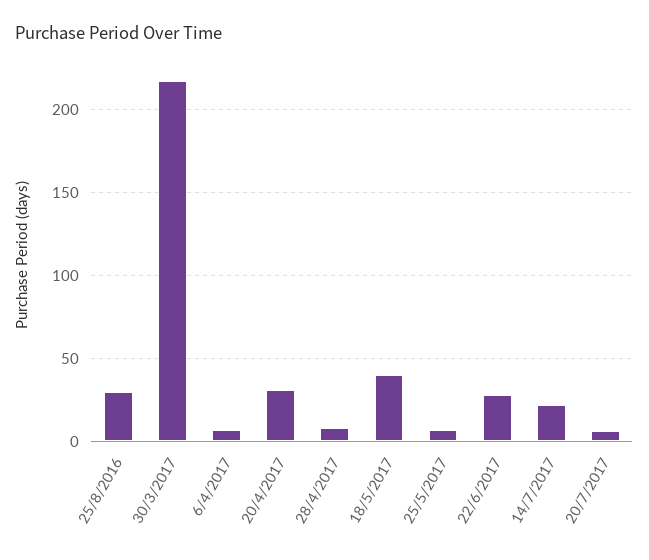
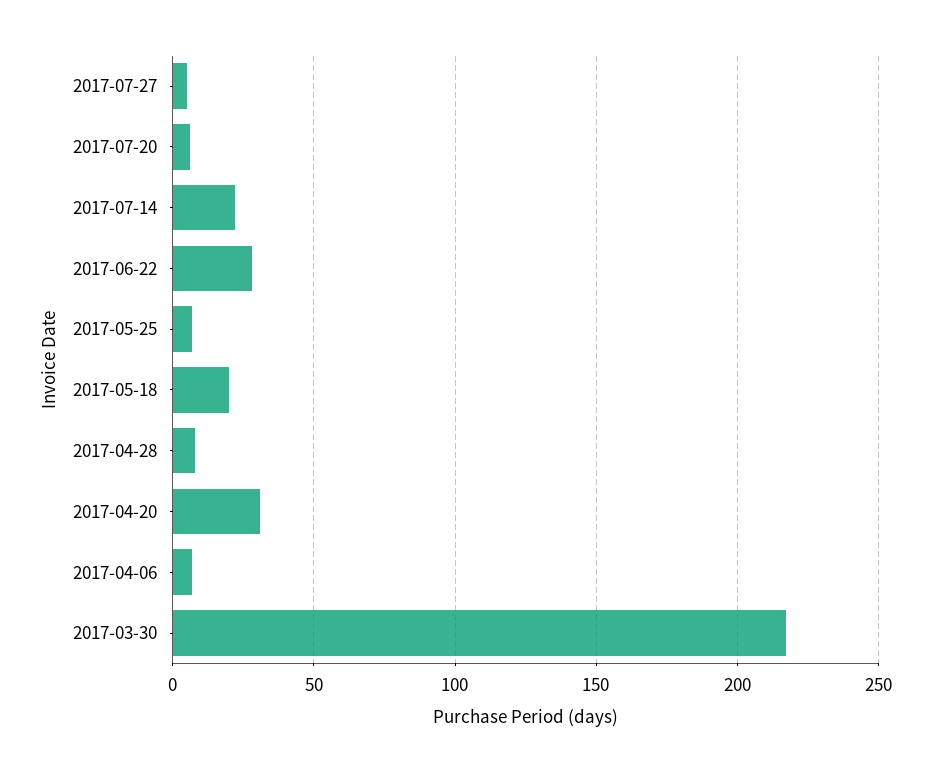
25/8/2016: 30 -> none
18/5/2017: 40 -> 20
2017-07-27: none -> 5

